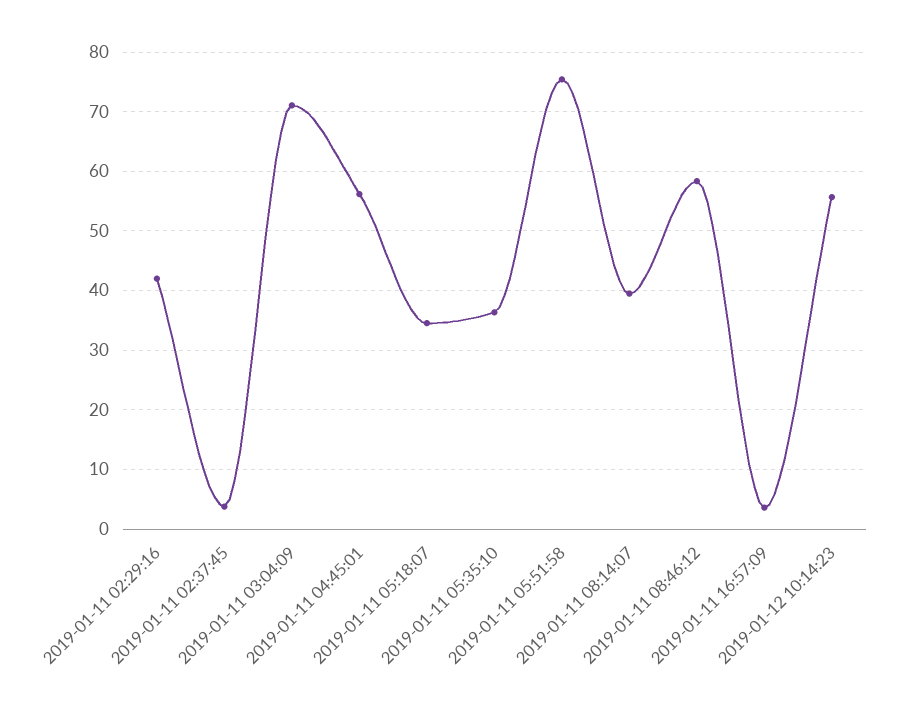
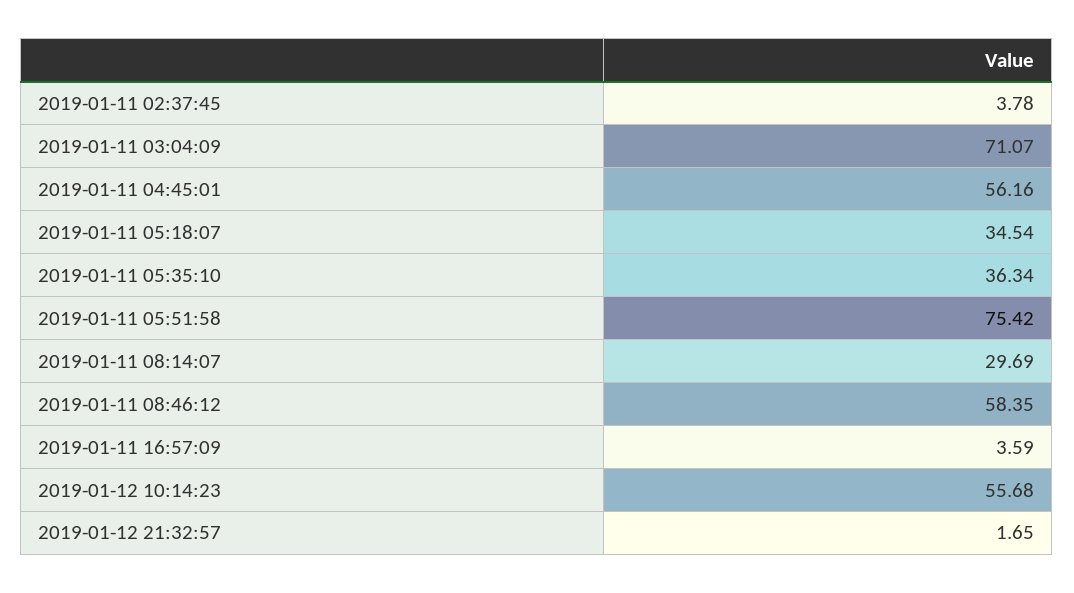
2019-01-11 02:29:16: 42 -> none
2019-01-11 08:14:07: 40 -> 29.69
2019-01-12 21:32:57: none -> 1.65

